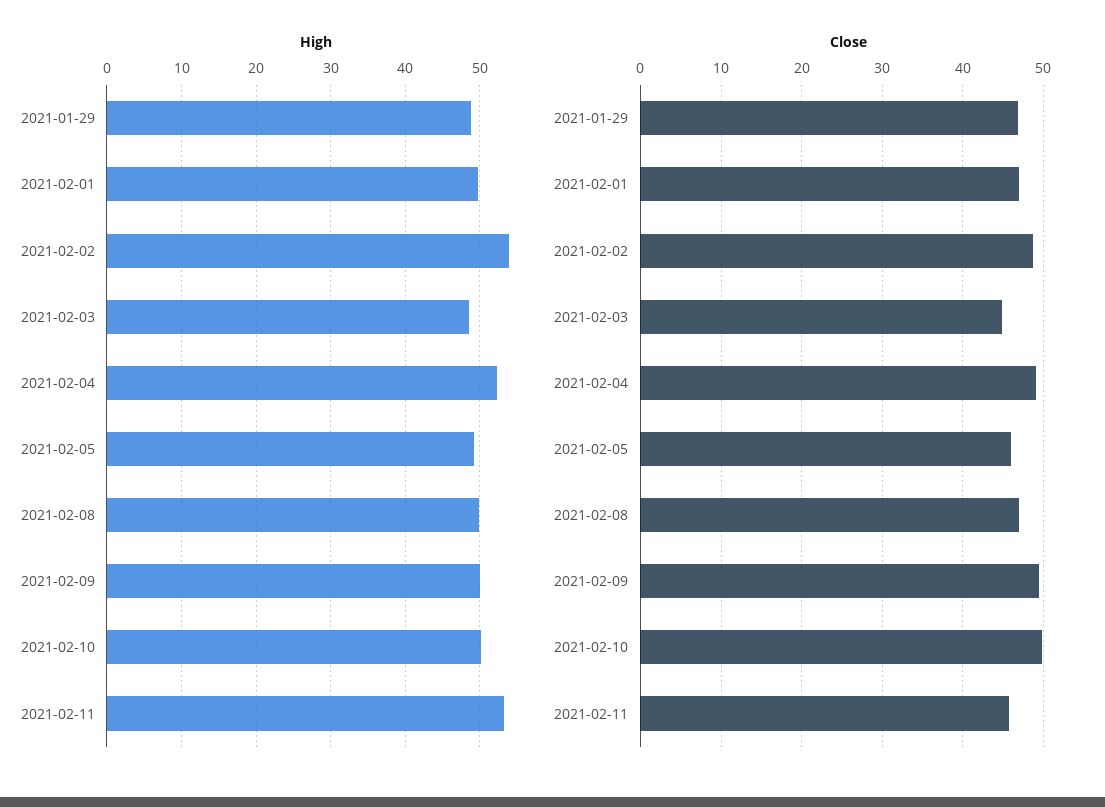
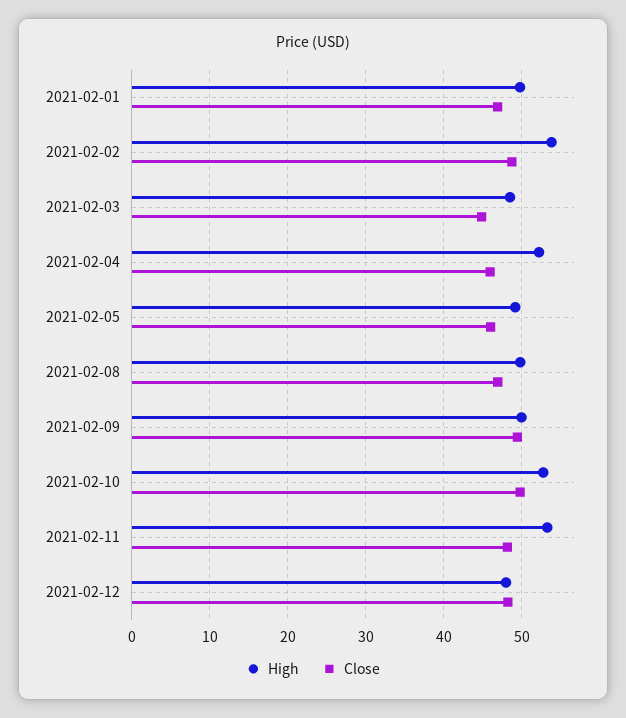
High, 2021-01-29: 49 -> none
High, 2021-02-10: 50 -> 53
Close, 2021-01-29: 47 -> none
Close, 2021-02-04: 49 -> 46
Close, 2021-02-11: 46 -> 48
High, 2021-02-12: none -> 48
Close, 2021-02-12: none -> 48

